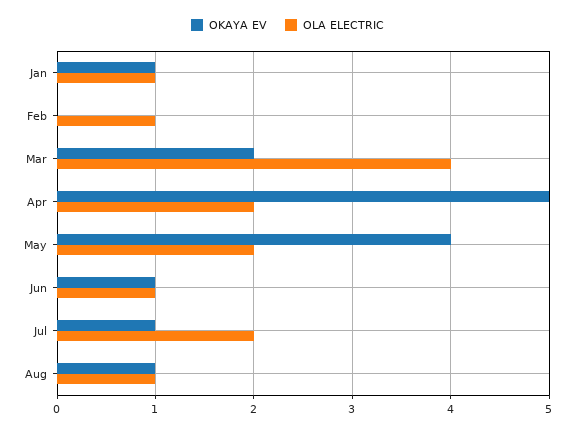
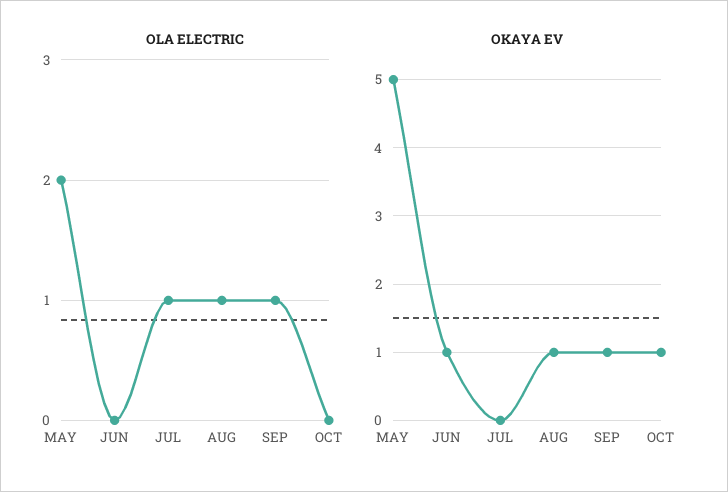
OKAYA EV, Jan: 1 -> none
OLA ELECTRIC, Jan: 1 -> none
OKAYA EV, Feb: 0 -> none
OLA ELECTRIC, Feb: 1 -> none
OKAYA EV, Mar: 2 -> none
OLA ELECTRIC, Mar: 4 -> none
OKAYA EV, Apr: 5 -> none
OLA ELECTRIC, Apr: 2 -> none
OKAYA EV, May: 4 -> 5
OLA ELECTRIC, Jun: 1 -> 0
OKAYA EV, Jul: 1 -> 0
OLA ELECTRIC, Jul: 2 -> 1
OLA ELECTRIC, SEP: none -> 1
OLA ELECTRIC, OCT: none -> 0
OKAYA EV, SEP: none -> 1
OKAYA EV, OCT: none -> 1

